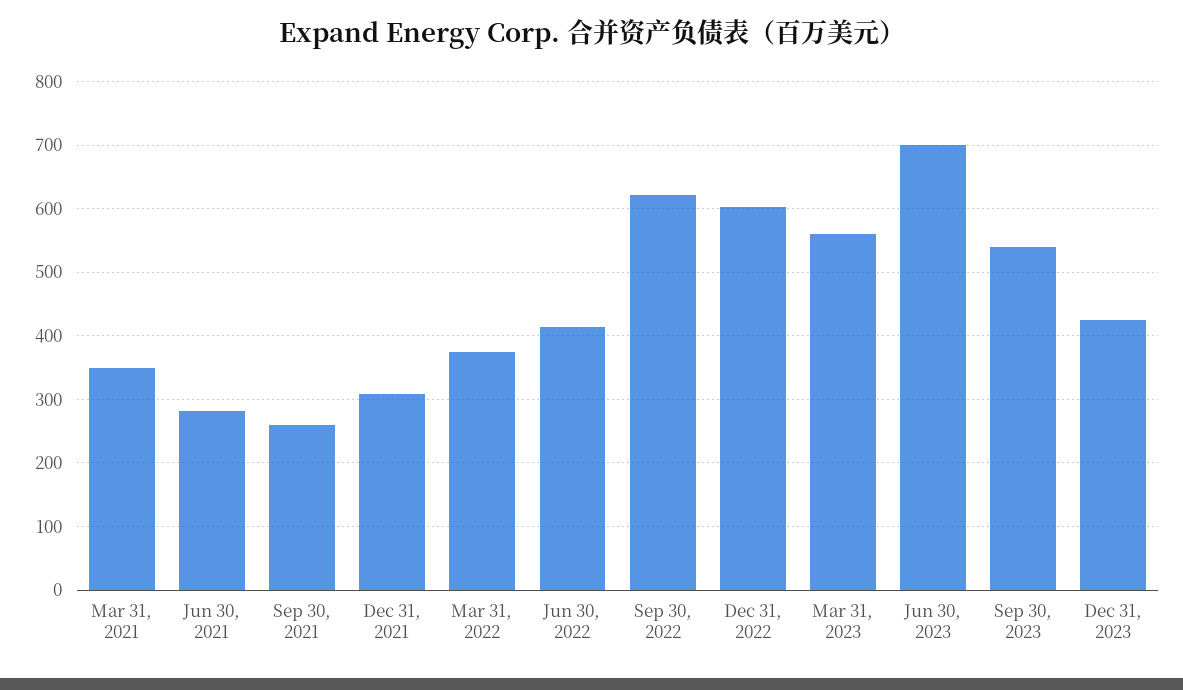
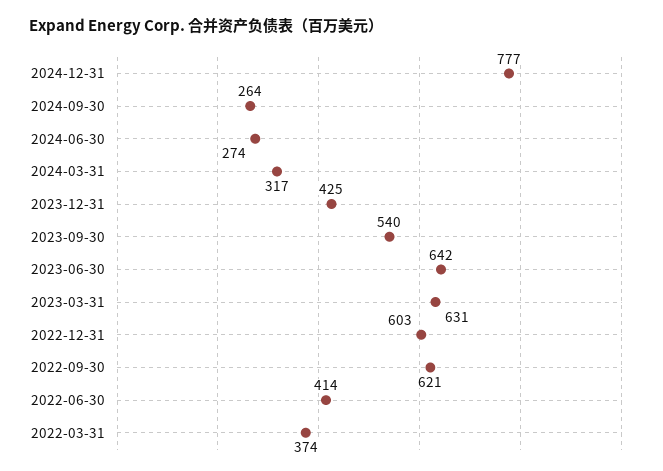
Mar 31, 2021: 350 -> none
Jun 30, 2021: 280 -> none
Sep 30, 2021: 260 -> none
Dec 31, 2021: 310 -> none
Mar 31, 2023: 560 -> 631
Jun 30, 2023: 700 -> 642
2024-12-31: none -> 777
2024-09-30: none -> 264
2024-06-30: none -> 274
2024-03-31: none -> 317

